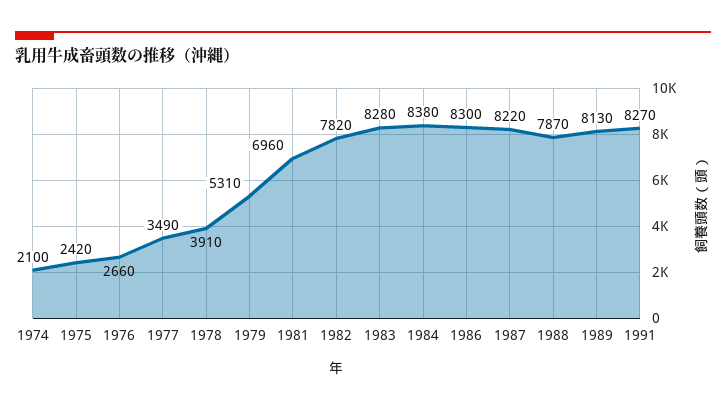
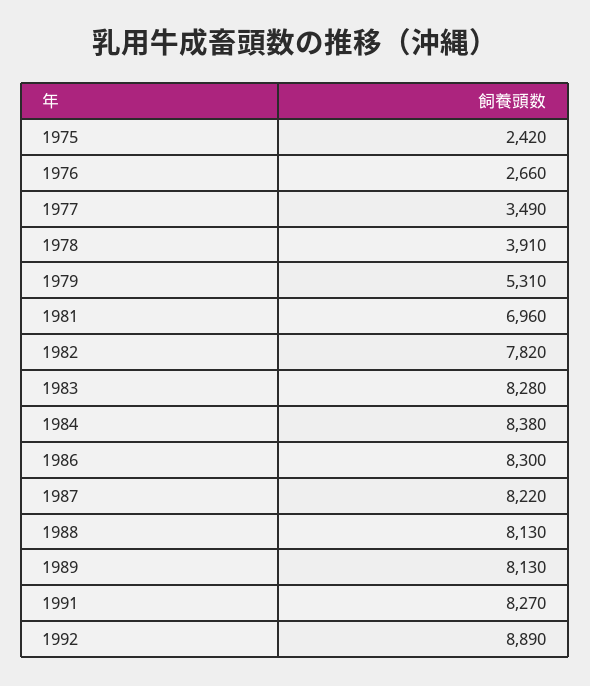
1974: 2100 -> none
1988: 7870 -> 8130
1992: none -> 8890

